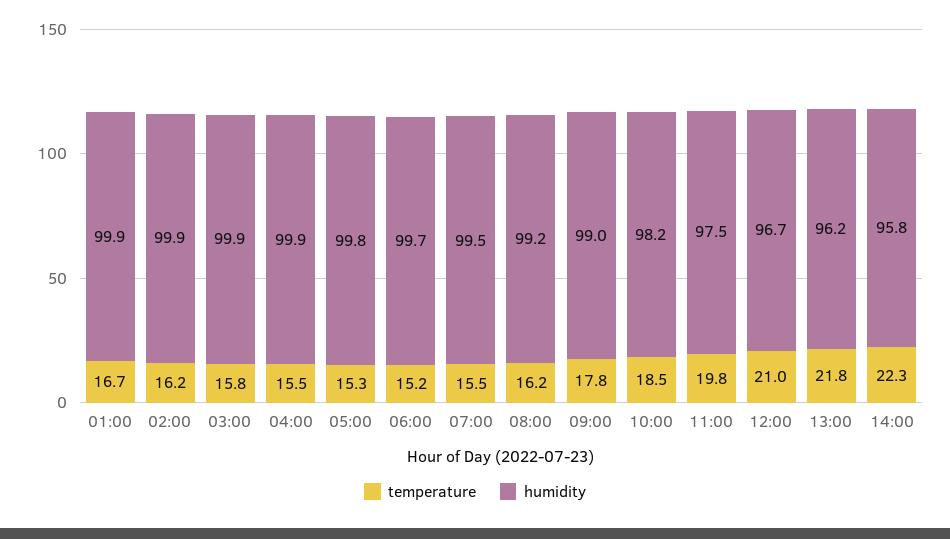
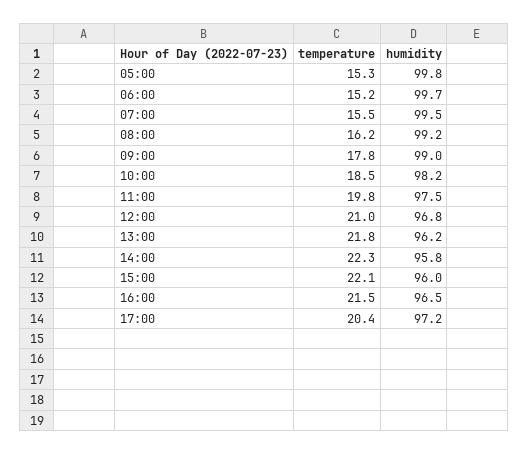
temperature, 01:00: 16.7 -> none
humidity, 01:00: 99.9 -> none
temperature, 02:00: 16.2 -> none
humidity, 02:00: 99.9 -> none
temperature, 03:00: 15.8 -> none
humidity, 03:00: 99.9 -> none
temperature, 04:00: 15.5 -> none
humidity, 04:00: 99.9 -> none
humidity, 12:00: 96.7 -> 96.8
temperature, 15:00: none -> 22.1
humidity, 15:00: none -> 96
temperature, 16:00: none -> 21.5
humidity, 16:00: none -> 96.5
temperature, 17:00: none -> 20.4
humidity, 17:00: none -> 97.2

